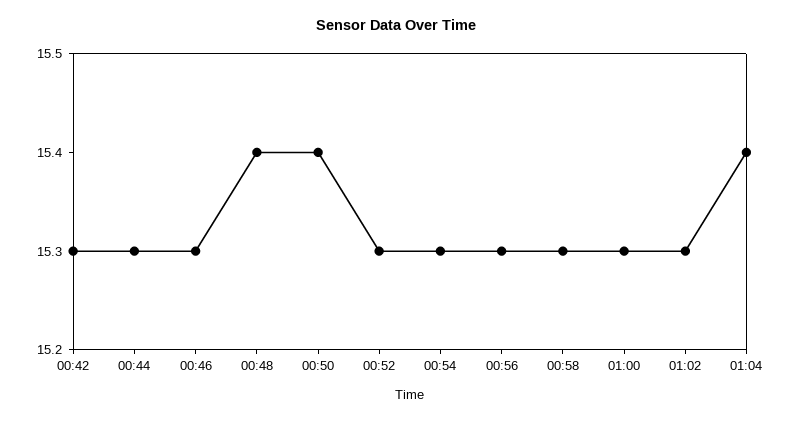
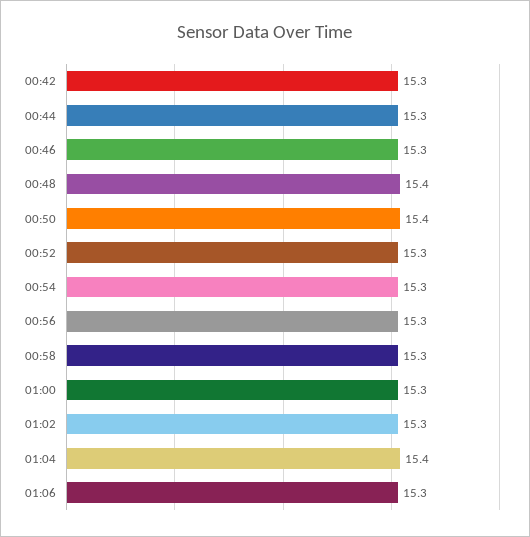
01:06: none -> 15.3

